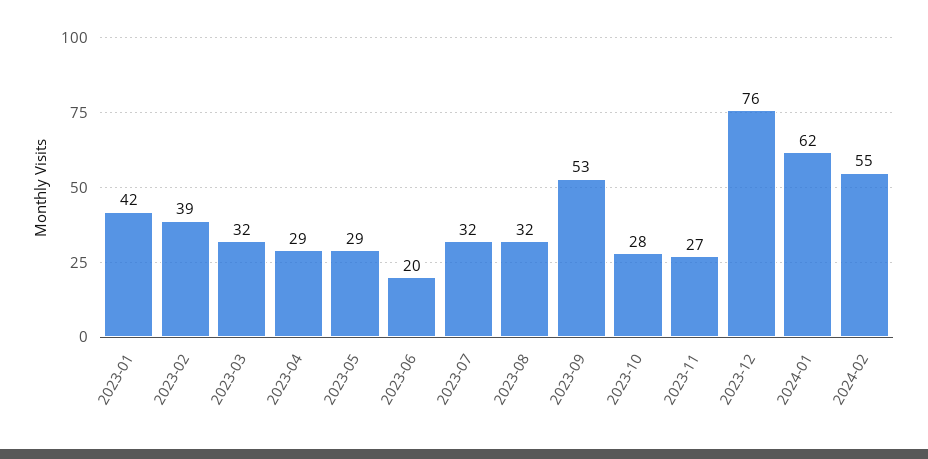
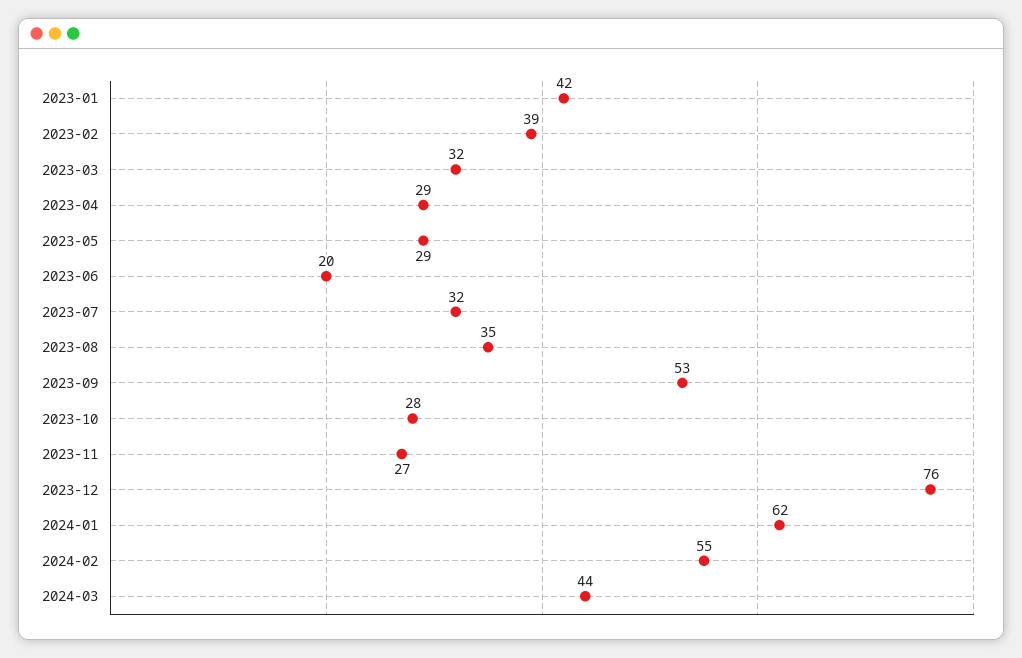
2023-08: 32 -> 35
2024-03: none -> 44

